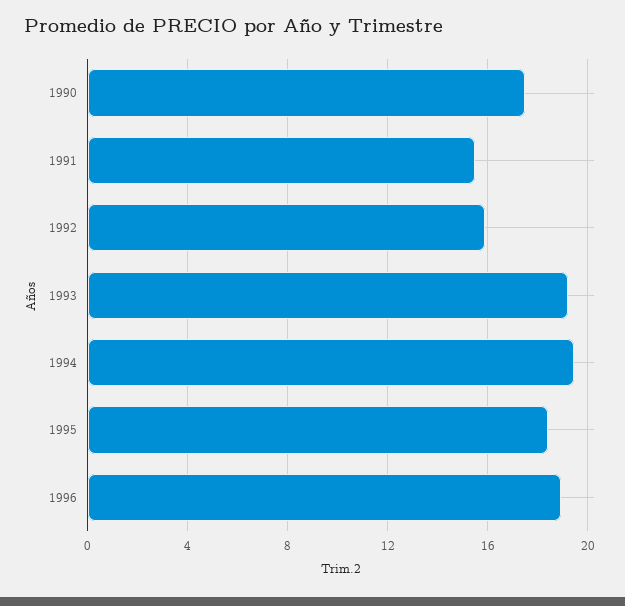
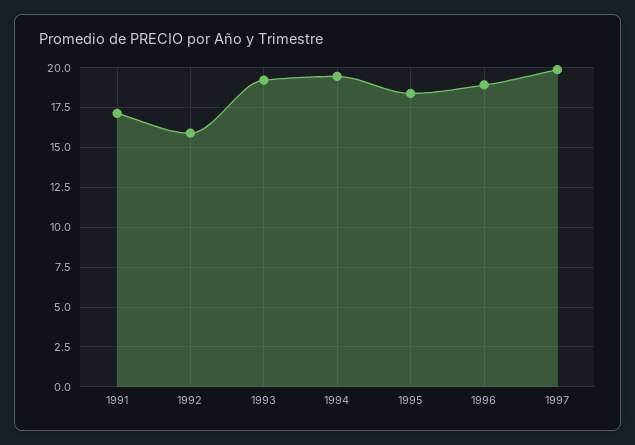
1990: 17.5 -> none
1991: 15.5 -> 17
1997: none -> 20

